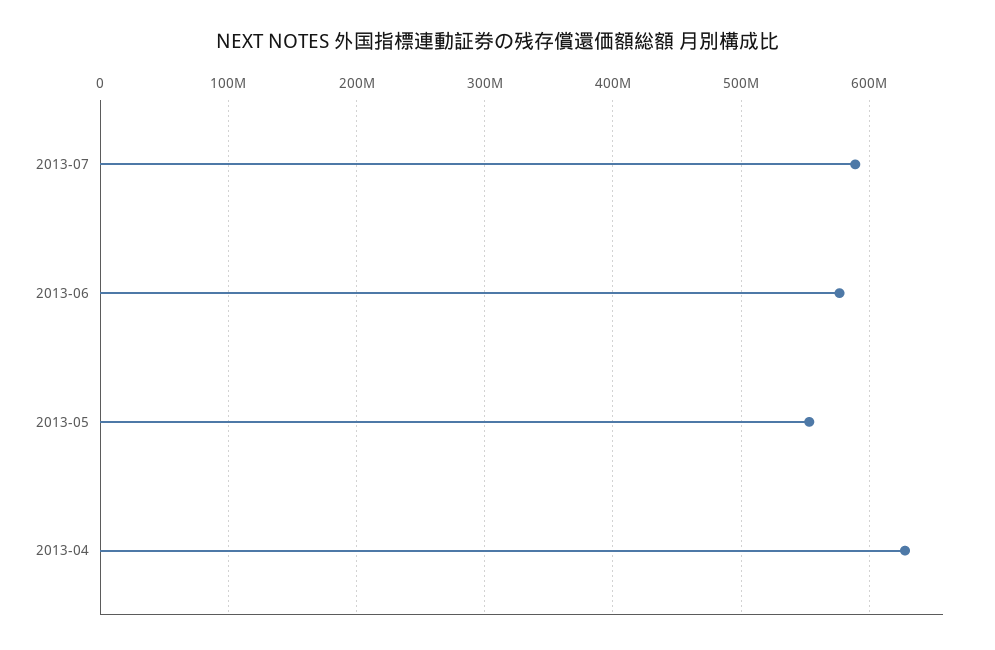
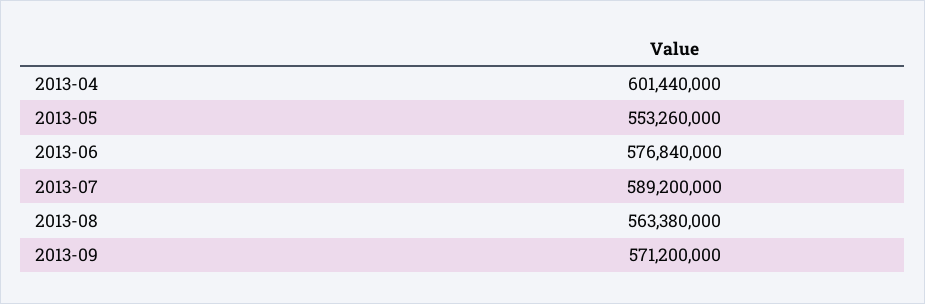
2013-04: 630000000 -> 601440000
2013-08: none -> 563380000
2013-09: none -> 571200000

